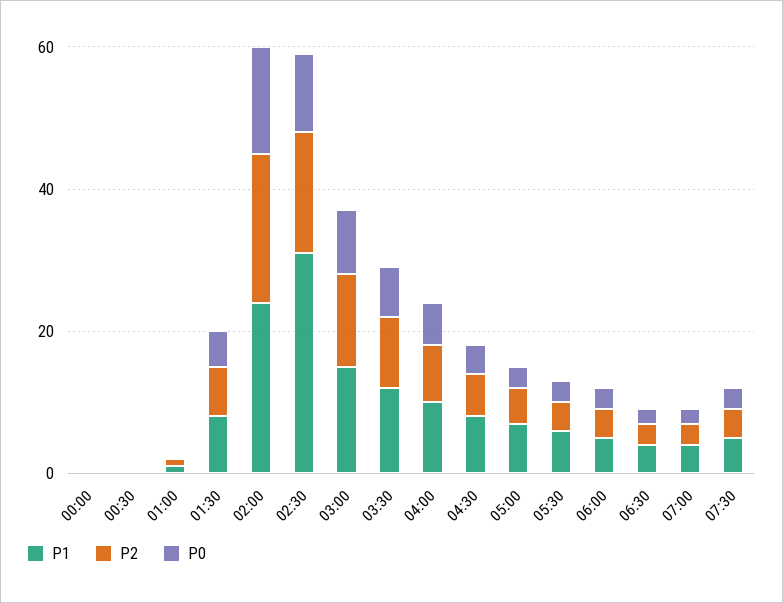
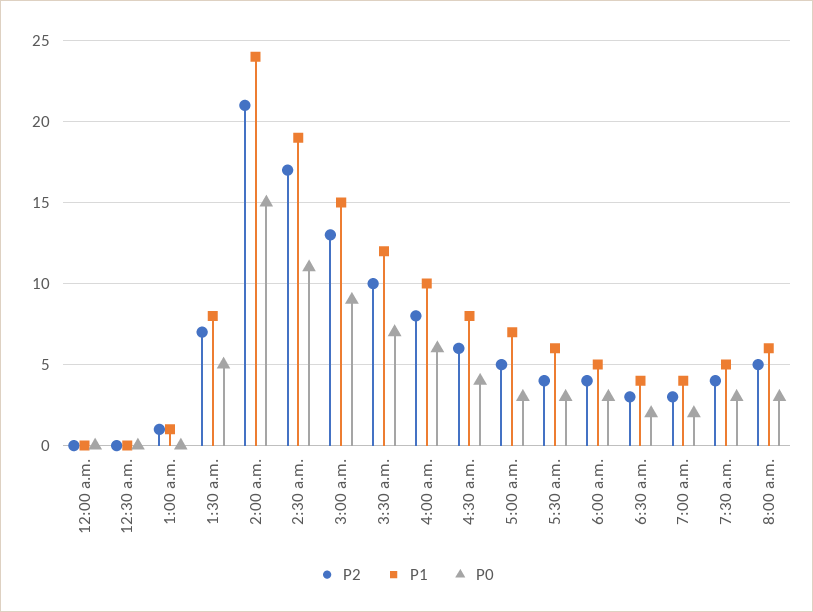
P1, 02:30: 30 -> 19
P2, 8:00 a.m.: none -> 5
P1, 8:00 a.m.: none -> 6
P0, 8:00 a.m.: none -> 3

